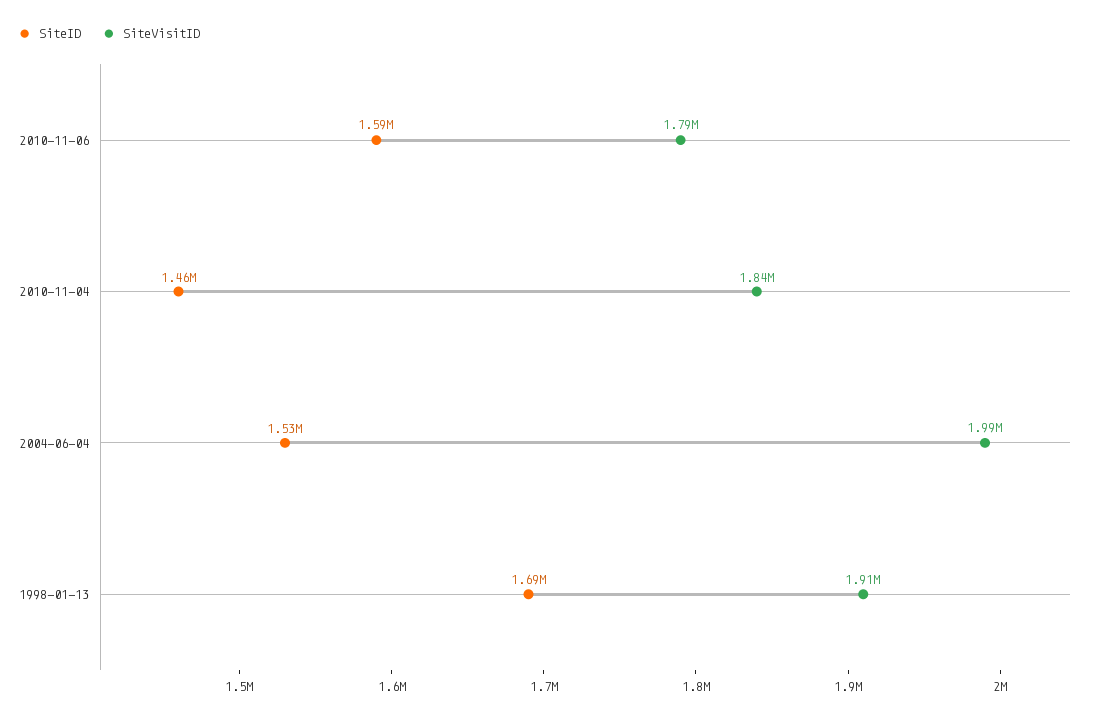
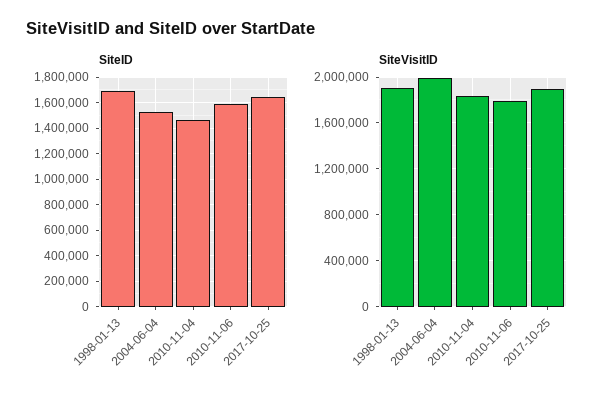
SiteID, 2017-10-25: none -> 1650000
SiteVisitID, 2017-10-25: none -> 1900000

